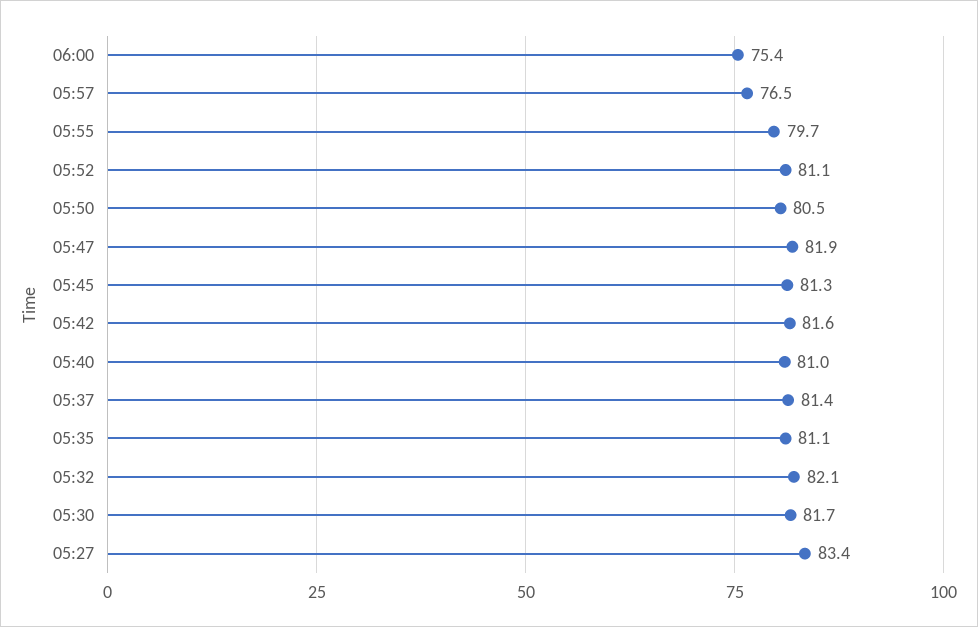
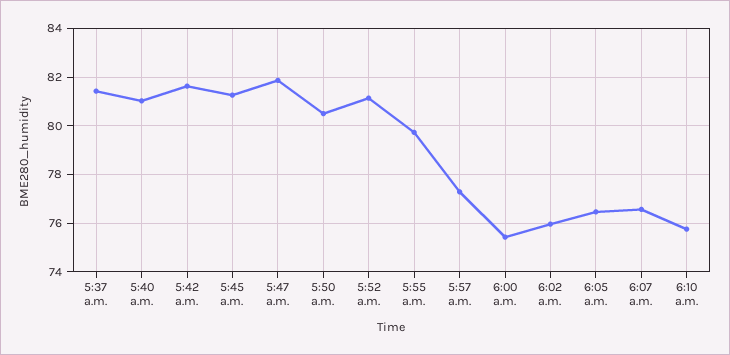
05:57: 76.5 -> 77.25
05:35: 81.1 -> none
05:32: 82.1 -> none
05:30: 81.7 -> none
05:27: 83.4 -> none
6:02 a.m.: none -> 76
6:05 a.m.: none -> 76.5
6:07 a.m.: none -> 76.5
6:10 a.m.: none -> 75.75

